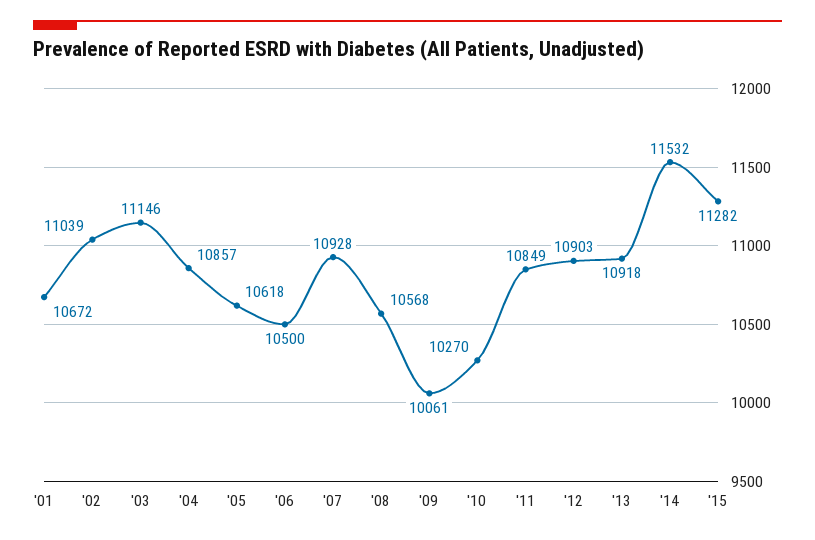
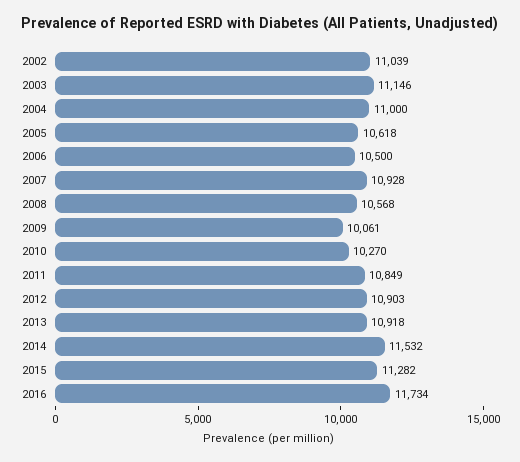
'01: 10672 -> none
'04: 10857 -> 11000
2016: none -> 11734

